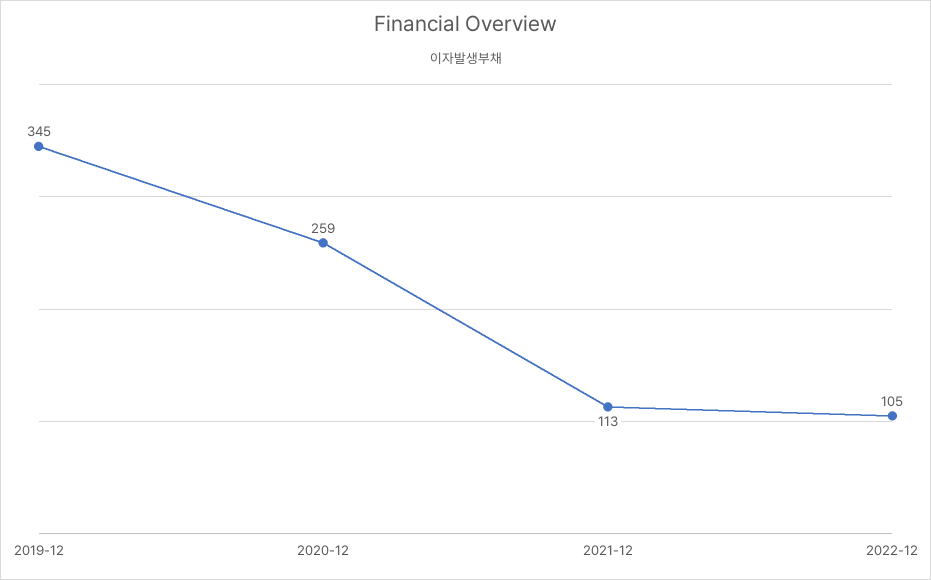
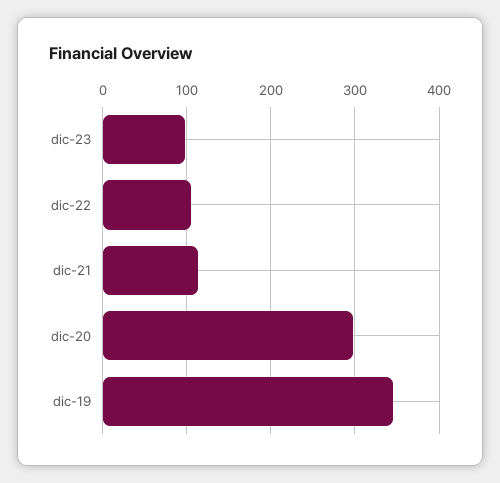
2020-12: 259 -> 300
dic-23: none -> 100

